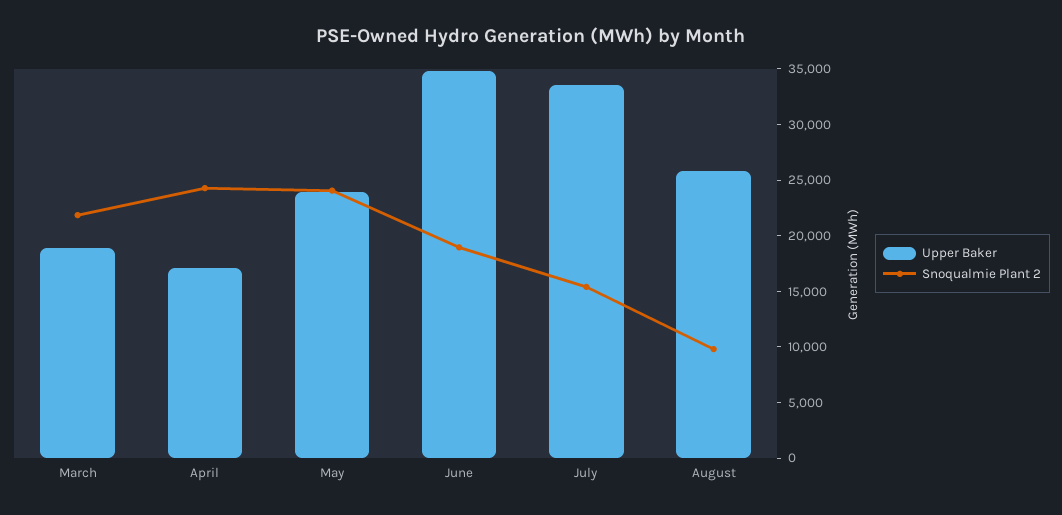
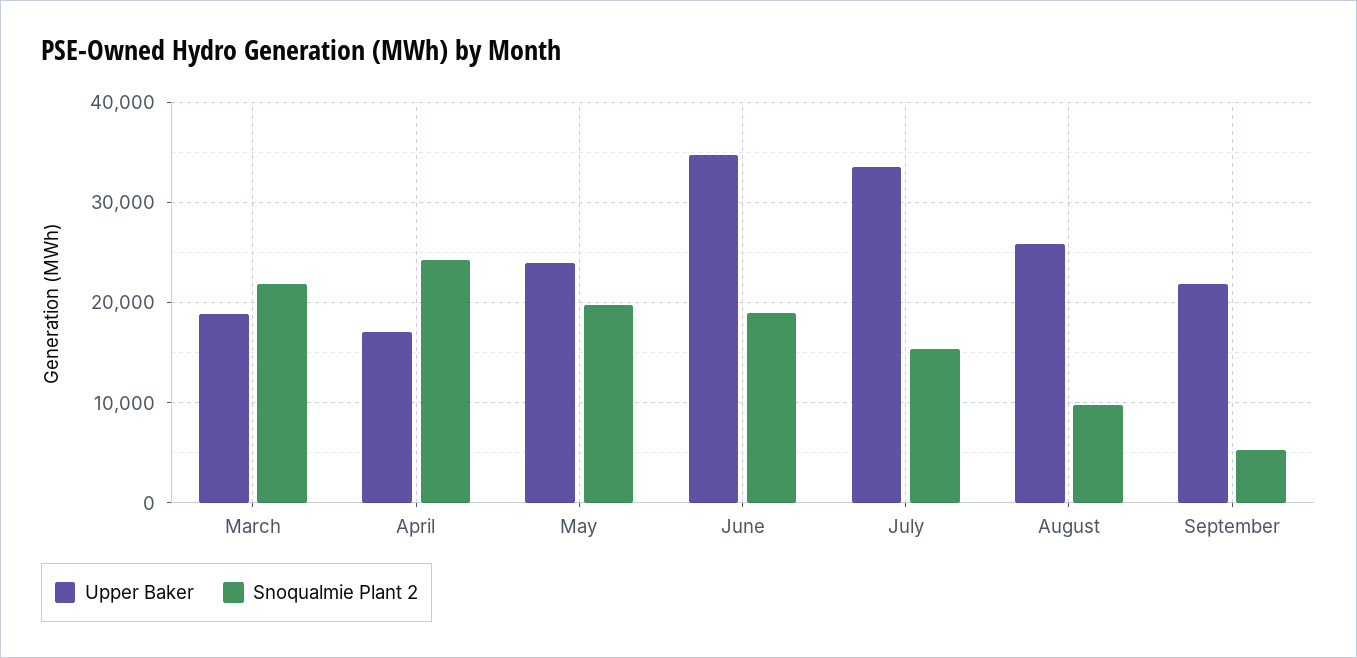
Snoqualmie Plant 2, May: 24000 -> 20000
Upper Baker, September: none -> 22000
Snoqualmie Plant 2, September: none -> 5000

